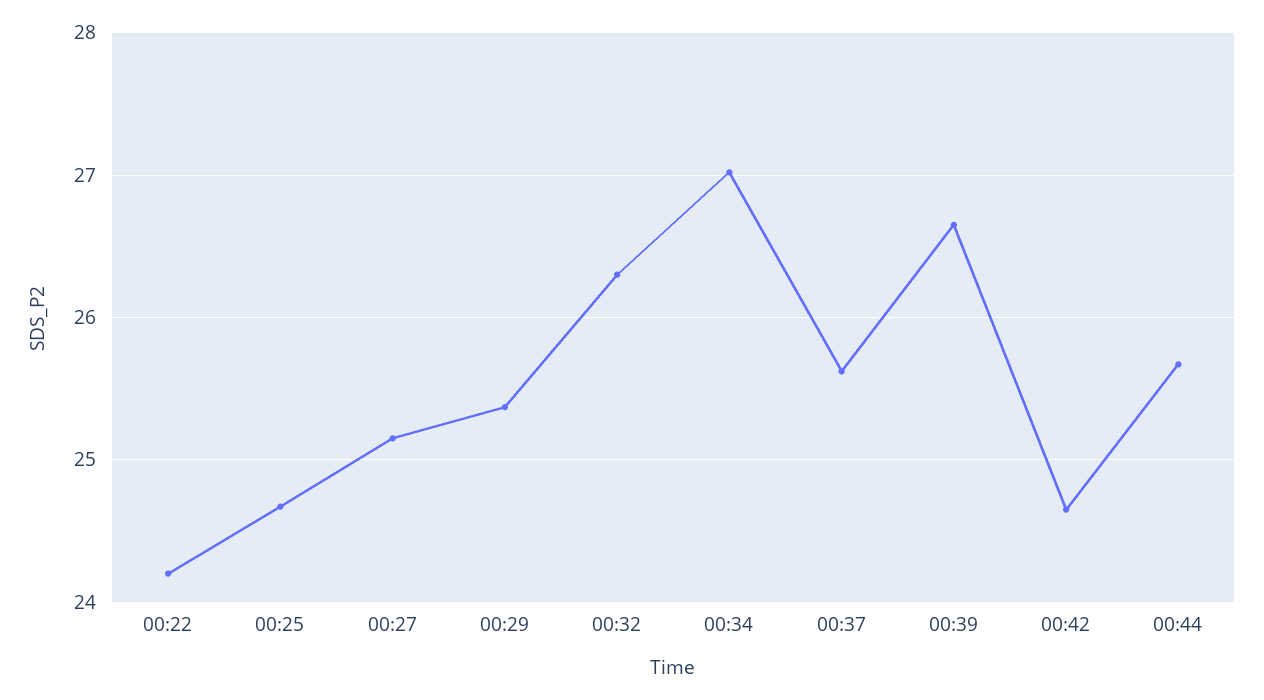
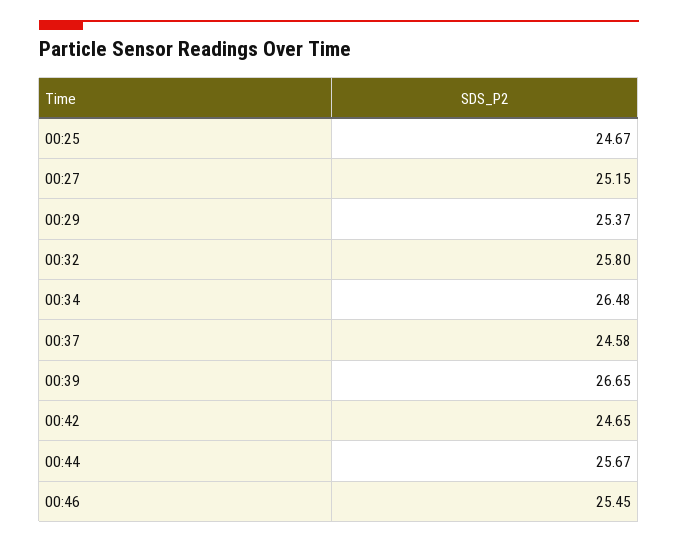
00:22: 24.2 -> none
00:32: 26.3 -> 25.8
00:34: 27 -> 26.48
00:37: 25.6 -> 24.58
00:46: none -> 25.45

